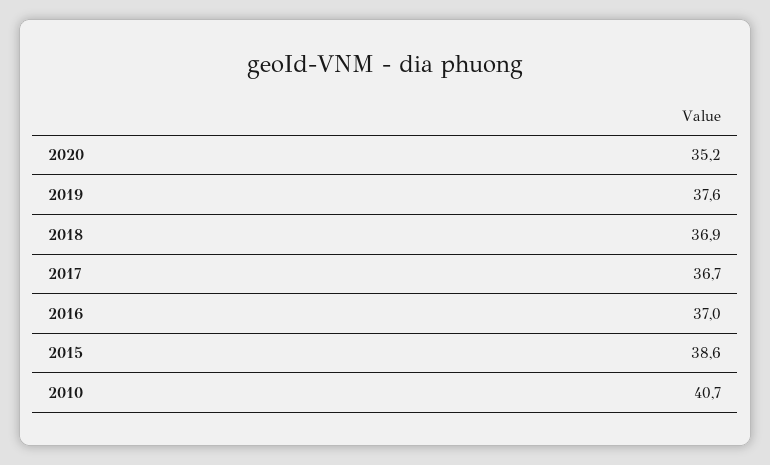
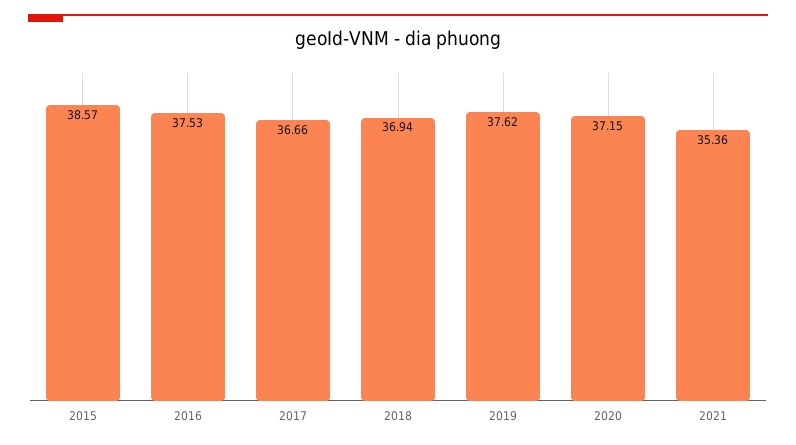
2020: 35.2 -> 37.15
2016: 37 -> 37.53
2010: 40.7 -> none
2021: none -> 35.36

